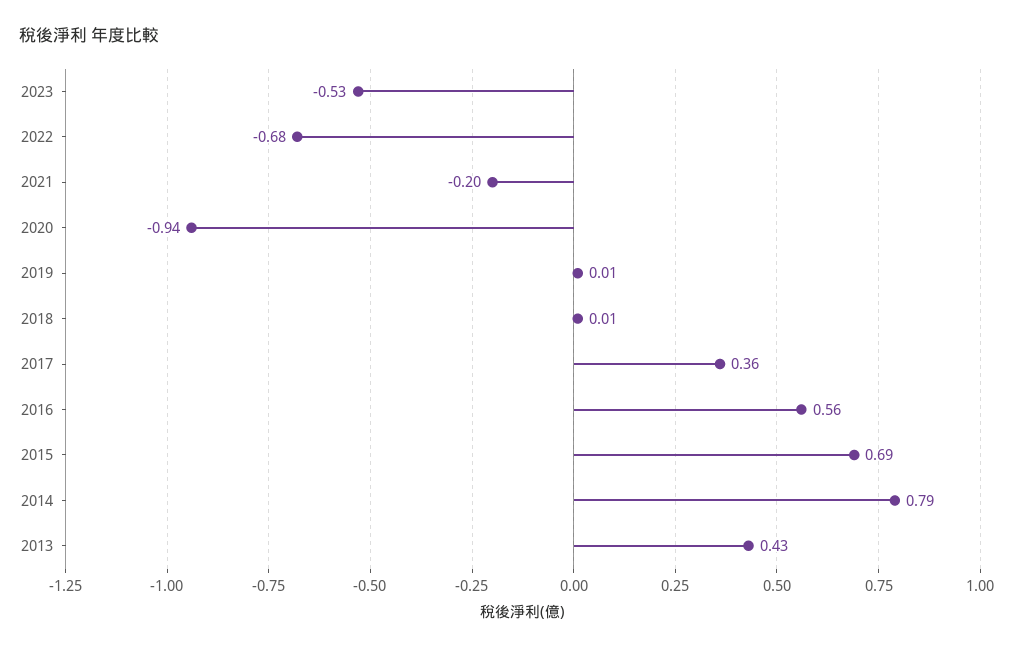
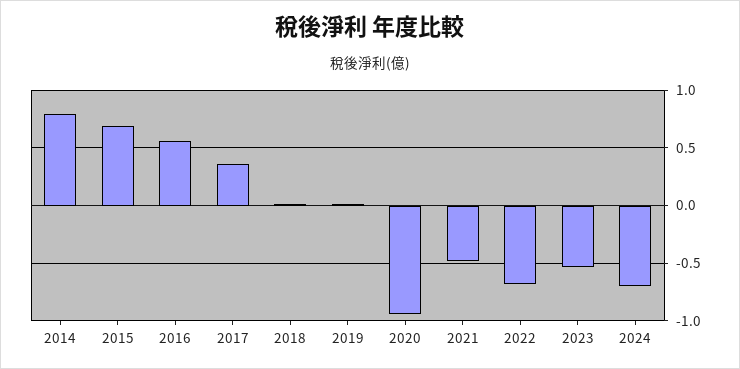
2021: -0.2 -> -0.5
2013: 0.43 -> none
2024: none -> -0.7

